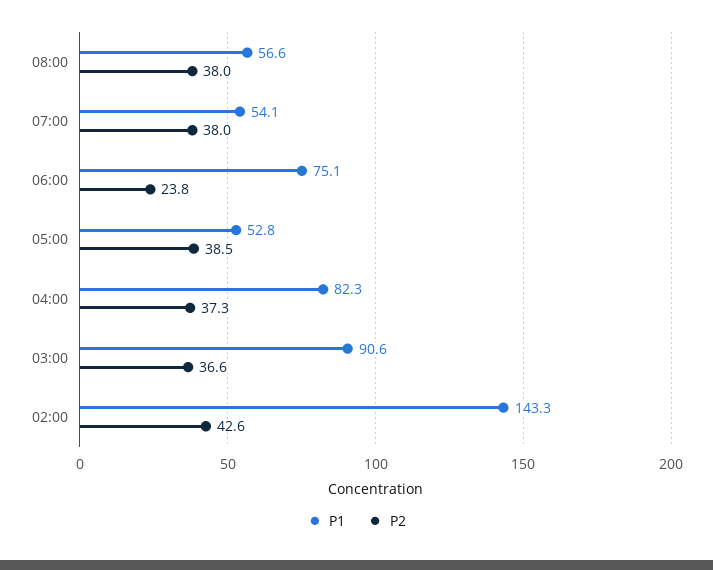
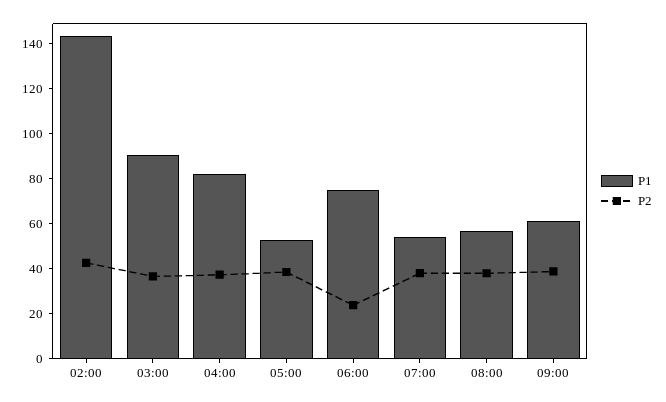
P1, 09:00: none -> 60
P2, 09:00: none -> 40

